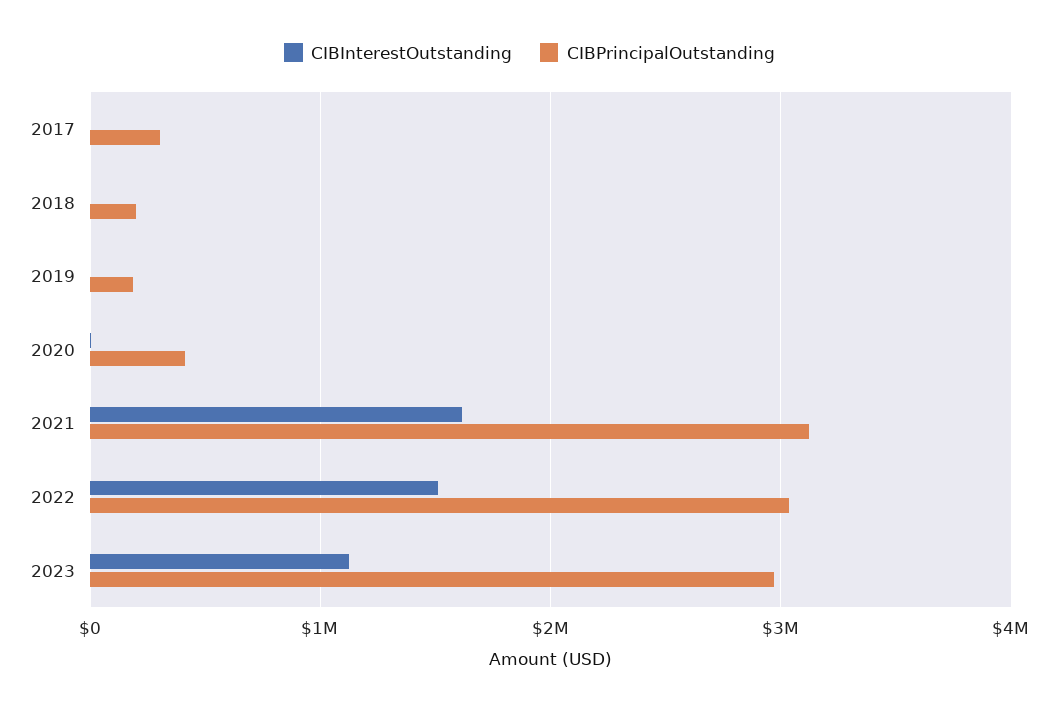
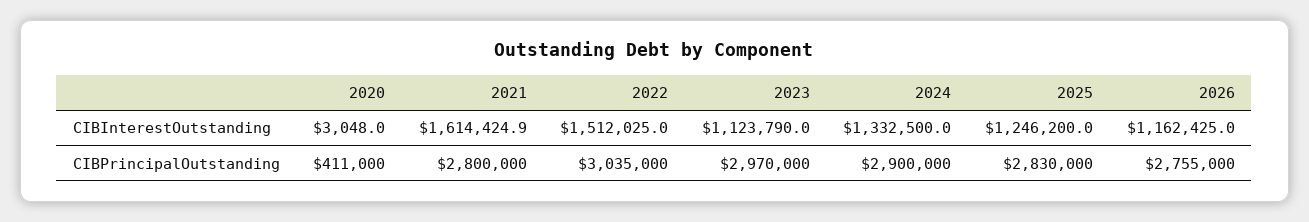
CIBInterestOutstanding, 2017: 0 -> none
CIBPrincipalOutstanding, 2017: 300000 -> none
CIBInterestOutstanding, 2018: 0 -> none
CIBPrincipalOutstanding, 2018: 200000 -> none
CIBInterestOutstanding, 2019: 0 -> none
CIBPrincipalOutstanding, 2019: 200000 -> none
CIBPrincipalOutstanding, 2021: 3100000 -> 2800000
CIBInterestOutstanding, 2024: none -> 1332500
CIBInterestOutstanding, 2025: none -> 1246200
CIBInterestOutstanding, 2026: none -> 1162425
CIBPrincipalOutstanding, 2024: none -> 2900000
CIBPrincipalOutstanding, 2025: none -> 2830000
CIBPrincipalOutstanding, 2026: none -> 2755000

